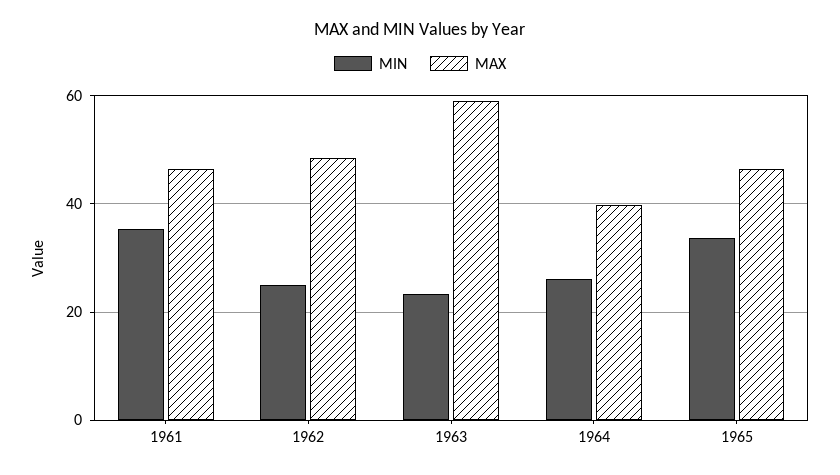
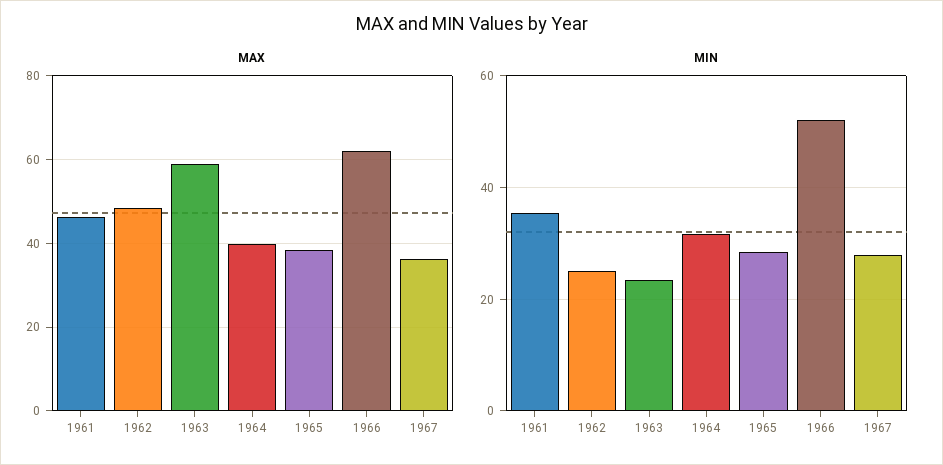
MIN, 1964: 26 -> 32
MIN, 1965: 34 -> 28
MAX, 1965: 46 -> 38
MAX, 1966: none -> 62
MAX, 1967: none -> 36
MIN, 1966: none -> 52
MIN, 1967: none -> 28

